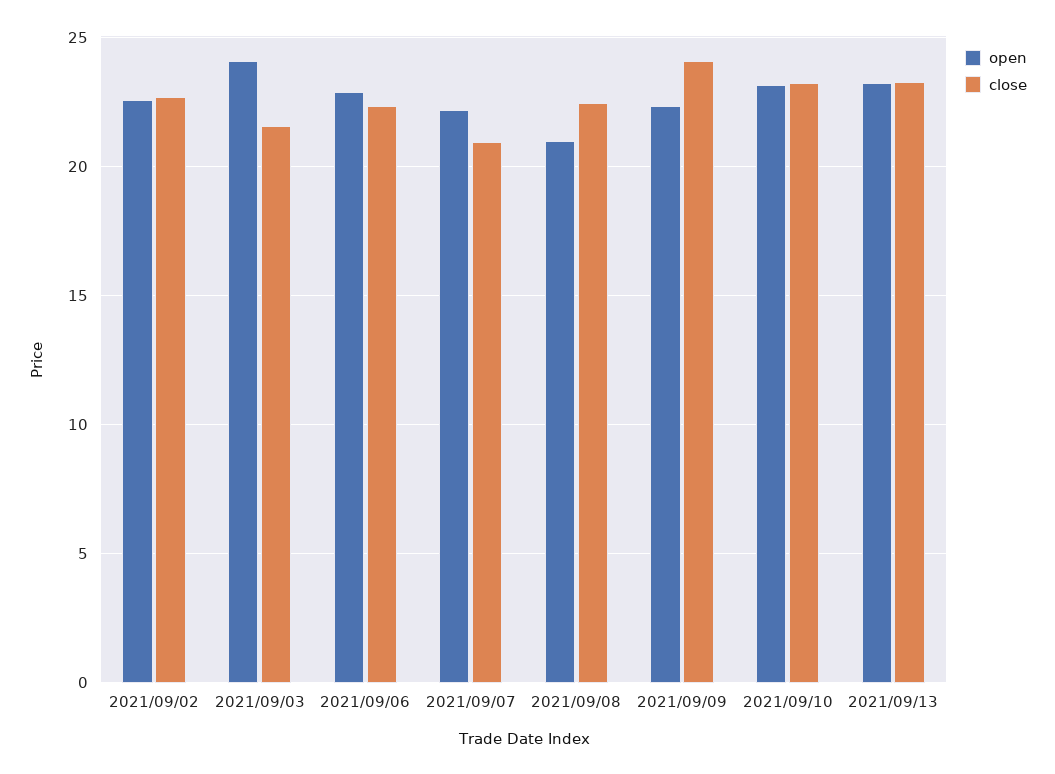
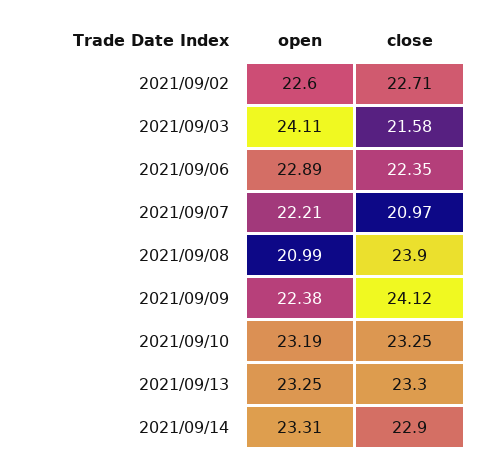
close, 2021/09/08: 22.5 -> 23.9
open, 2021/09/14: none -> 23.31
close, 2021/09/14: none -> 22.9

